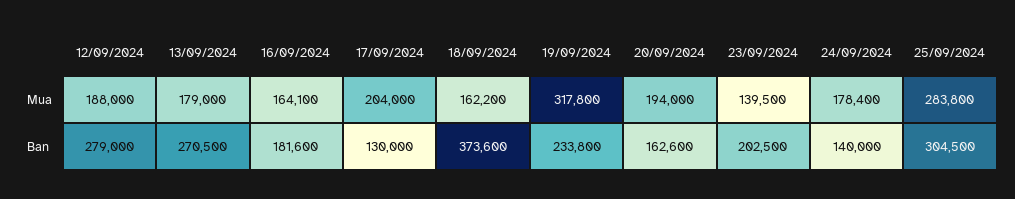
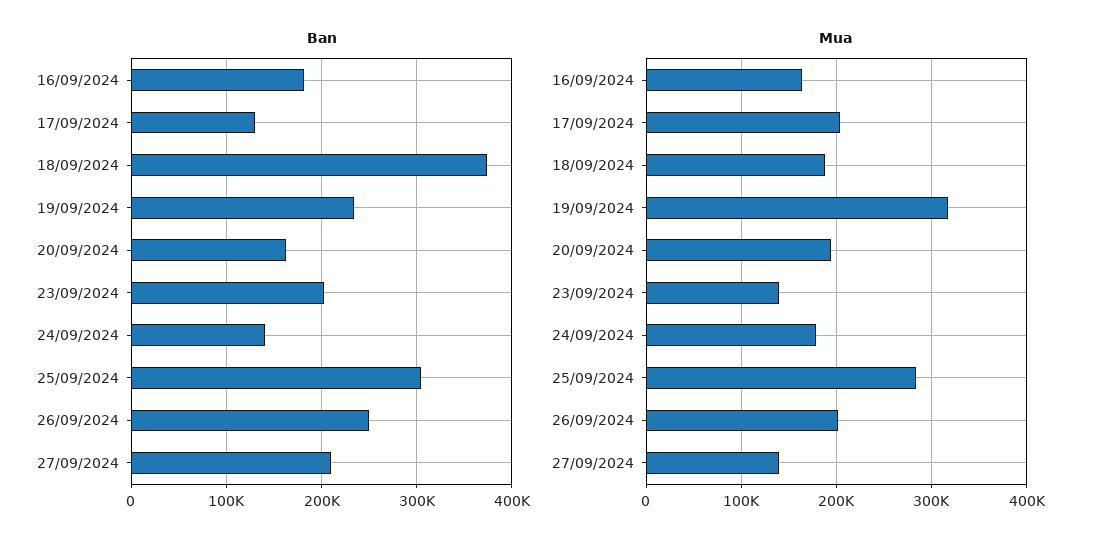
Mua, 12/09/2024: 188000 -> none
Mua, 13/09/2024: 179000 -> none
Mua, 18/09/2024: 162200 -> 190000
Ban, 12/09/2024: 279000 -> none
Ban, 13/09/2024: 270500 -> none
Ban, 26/09/2024: none -> 250000
Ban, 27/09/2024: none -> 210000
Mua, 26/09/2024: none -> 200000
Mua, 27/09/2024: none -> 140000

